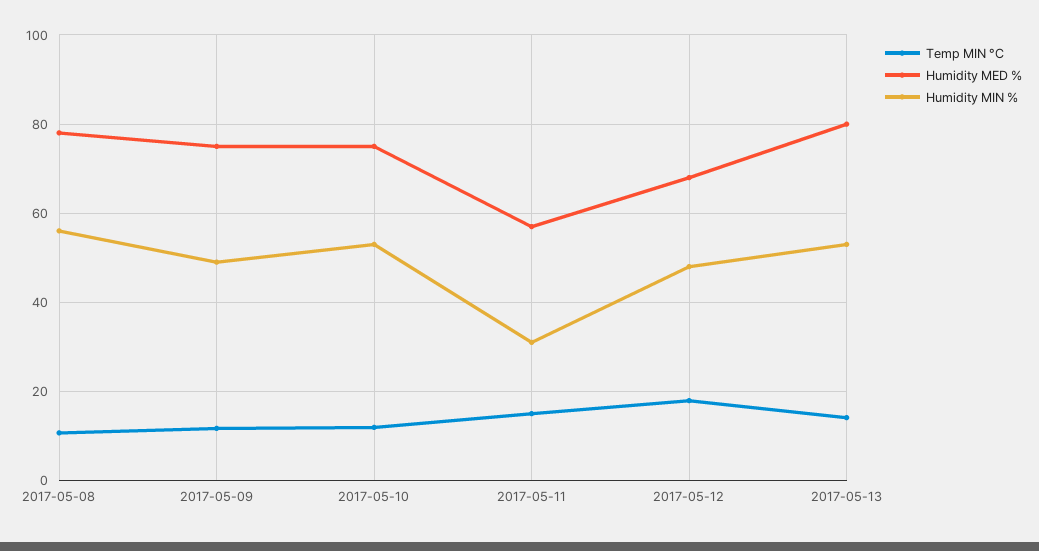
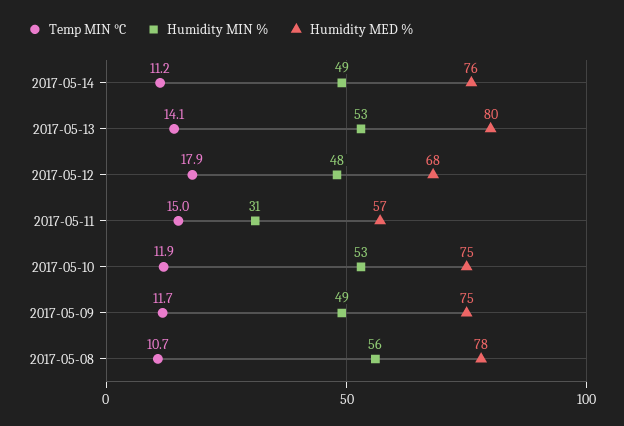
Temp MIN °C, 2017-05-14: none -> 11.2
Humidity MIN %, 2017-05-14: none -> 49
Humidity MED %, 2017-05-14: none -> 76

